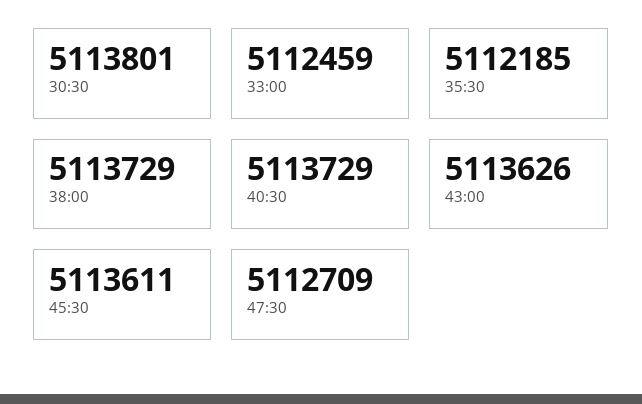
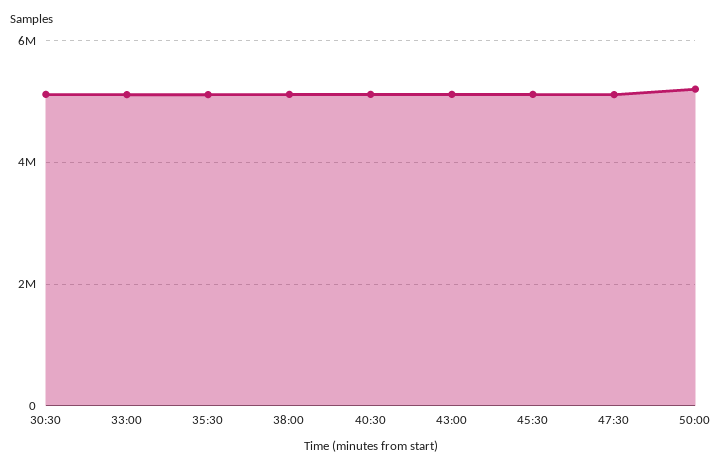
50:00: none -> 5200000

